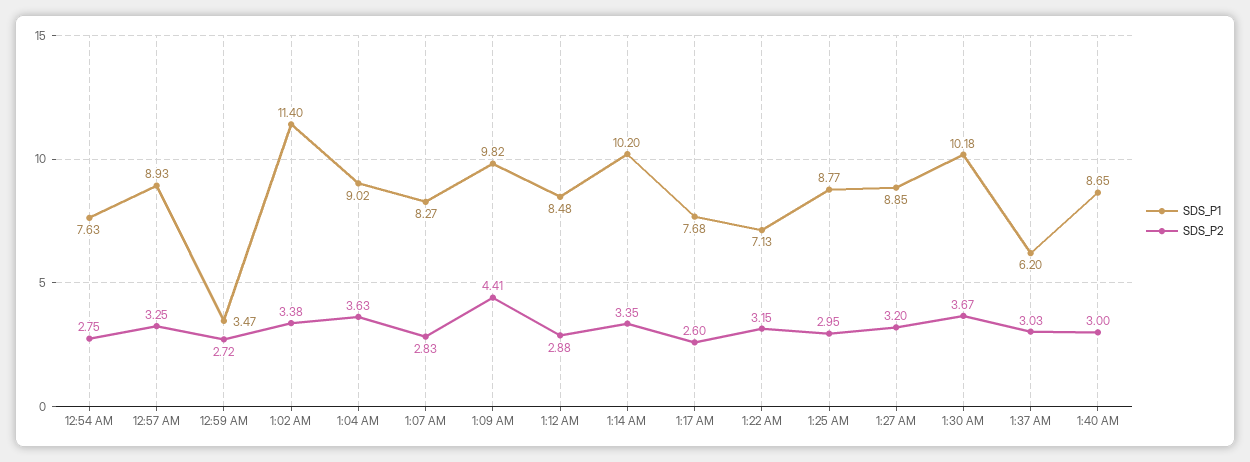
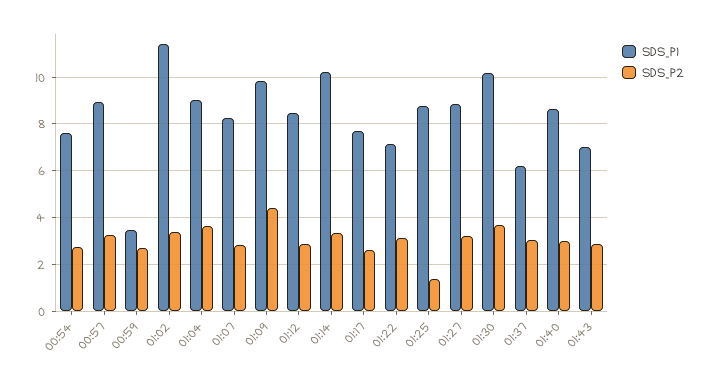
SDS_P2, 1:25 AM: 2.95 -> 1.5
SDS_P1, 01:43: none -> 7
SDS_P2, 01:43: none -> 3

